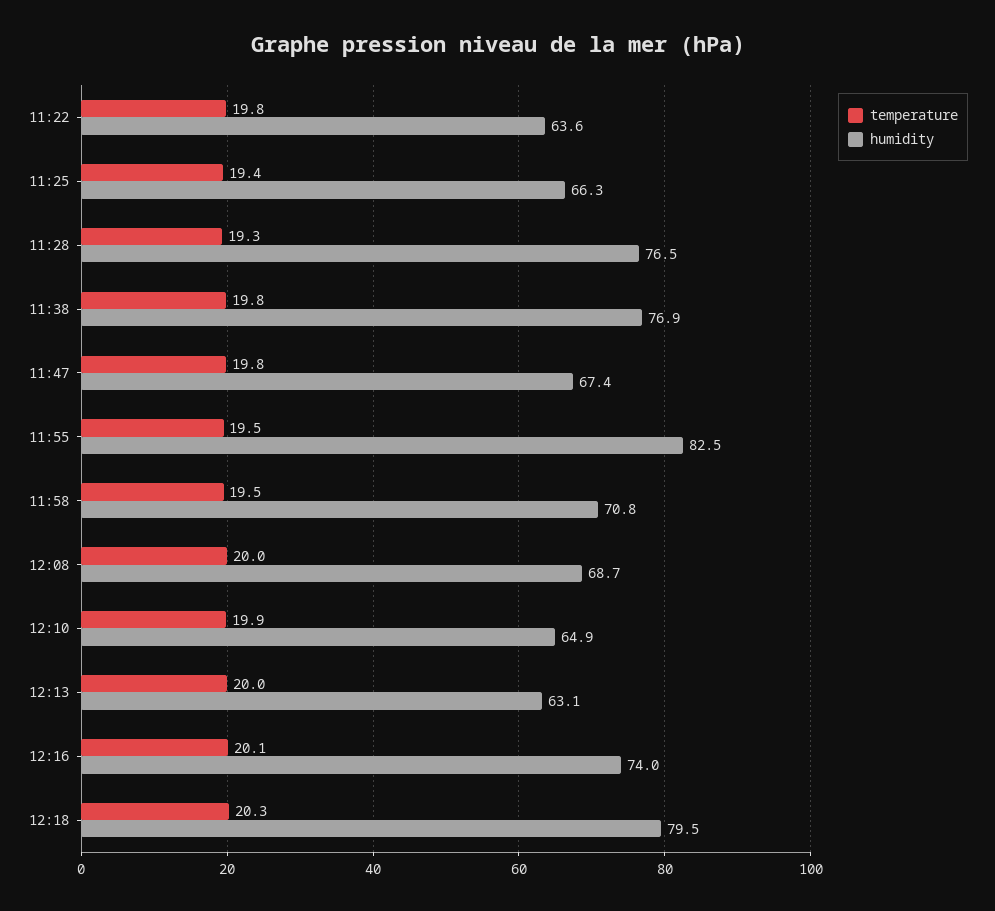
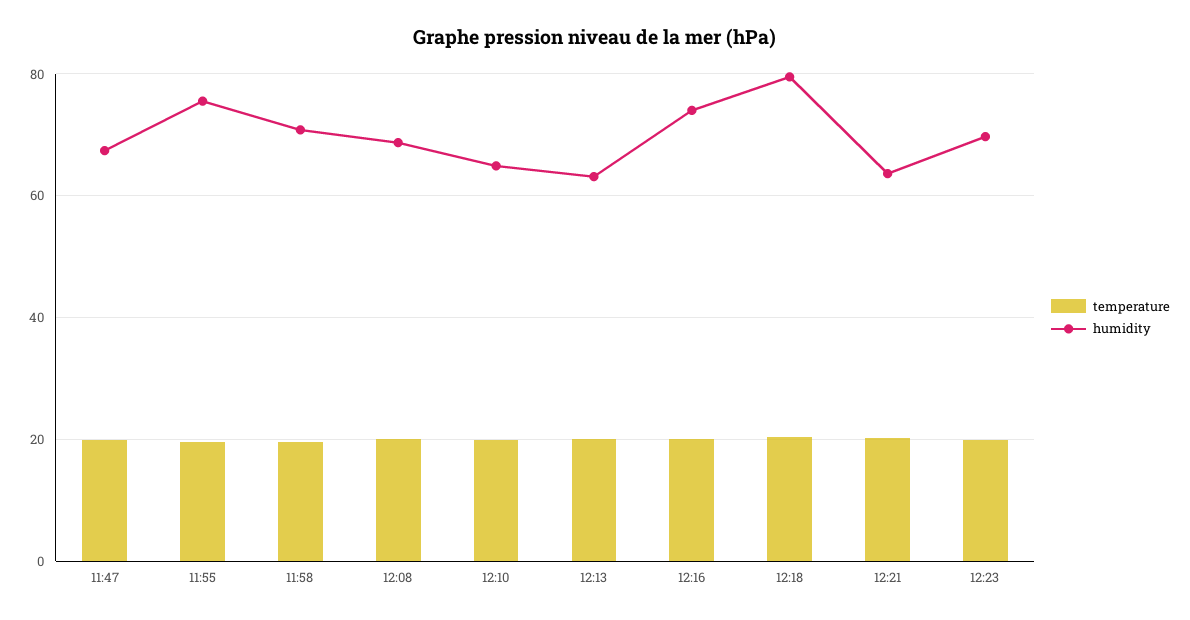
temperature, 11:22: 19.8 -> none
humidity, 11:22: 63.6 -> none
temperature, 11:25: 19.4 -> none
humidity, 11:25: 66.3 -> none
temperature, 11:28: 19.3 -> none
humidity, 11:28: 76.5 -> none
temperature, 11:38: 19.8 -> none
humidity, 11:38: 76.9 -> none
humidity, 11:55: 82.5 -> 76
temperature, 12:21: none -> 20
humidity, 12:21: none -> 64
temperature, 12:23: none -> 20
humidity, 12:23: none -> 70

